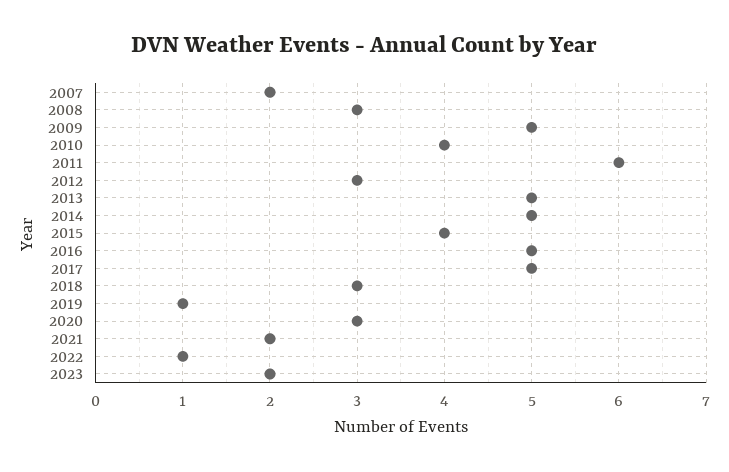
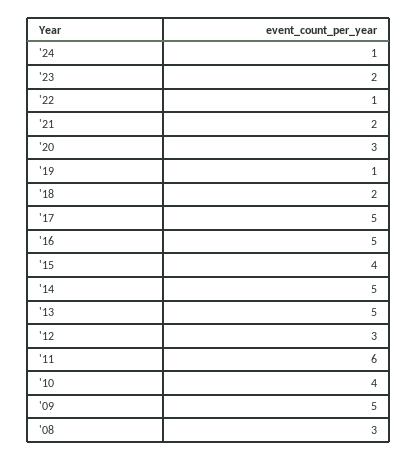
2007: 2 -> none
2018: 3 -> 2
'24: none -> 1

